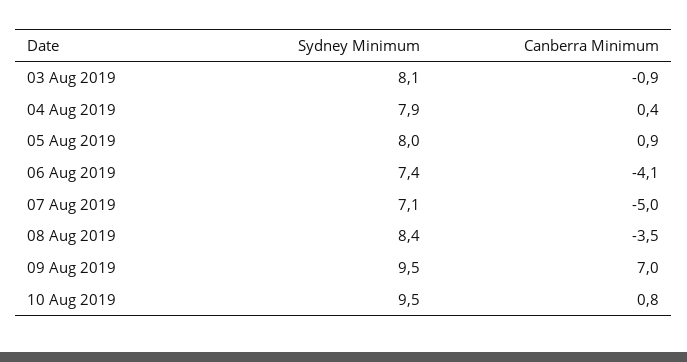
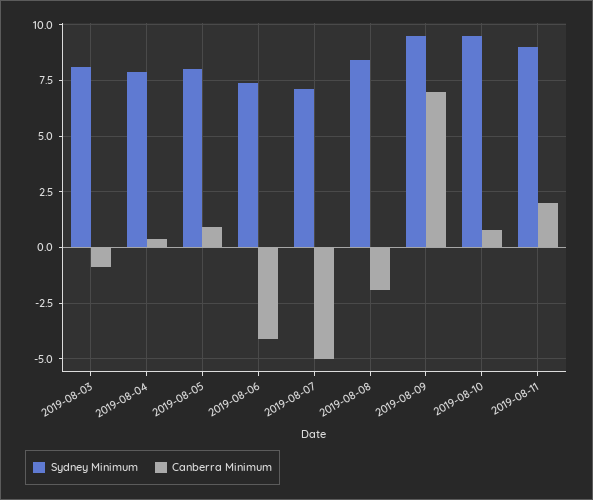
Canberra Minimum, 08 Aug 2019: -3.5 -> -2
Sydney Minimum, 2019-08-11: none -> 9
Canberra Minimum, 2019-08-11: none -> 2

